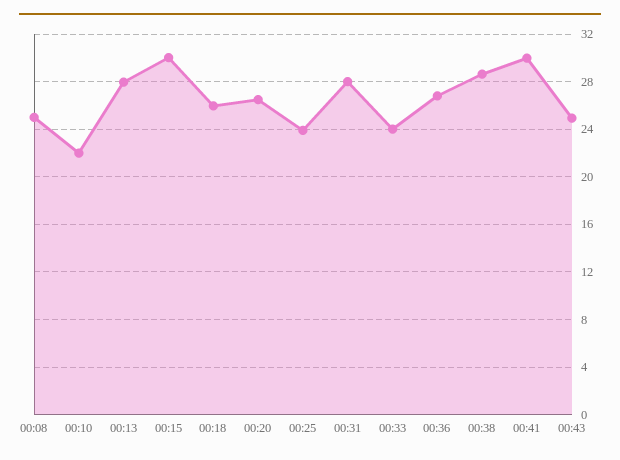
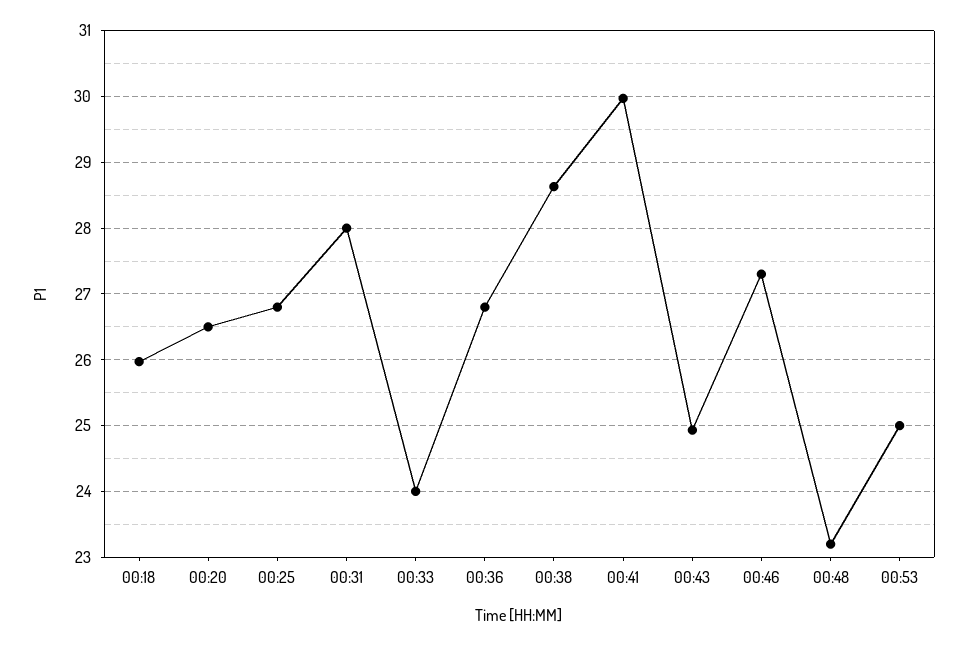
00:08: 25 -> none
00:10: 22 -> none
00:13: 28 -> none
00:15: 30 -> none
00:25: 24 -> 26.8
00:46: none -> 27.3
00:48: none -> 23.2
00:53: none -> 25

